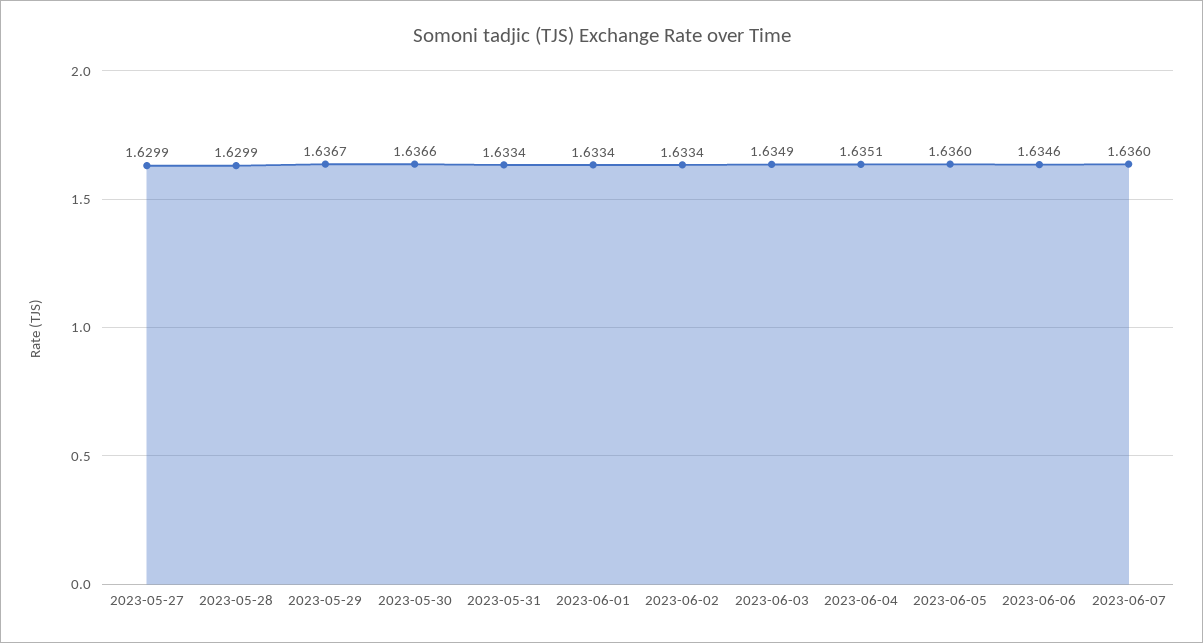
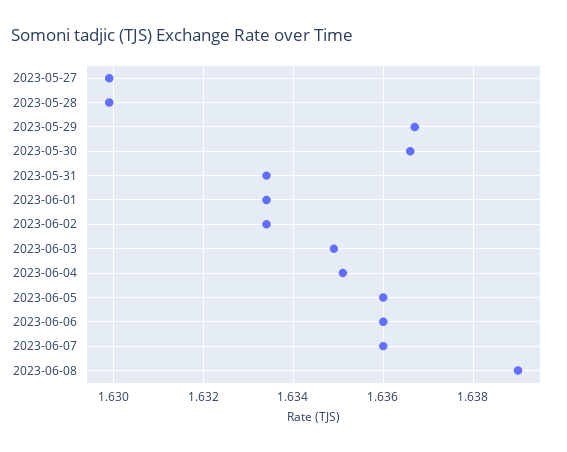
2023-06-06: 1.6346 -> 1.636
2023-06-08: none -> 1.639

